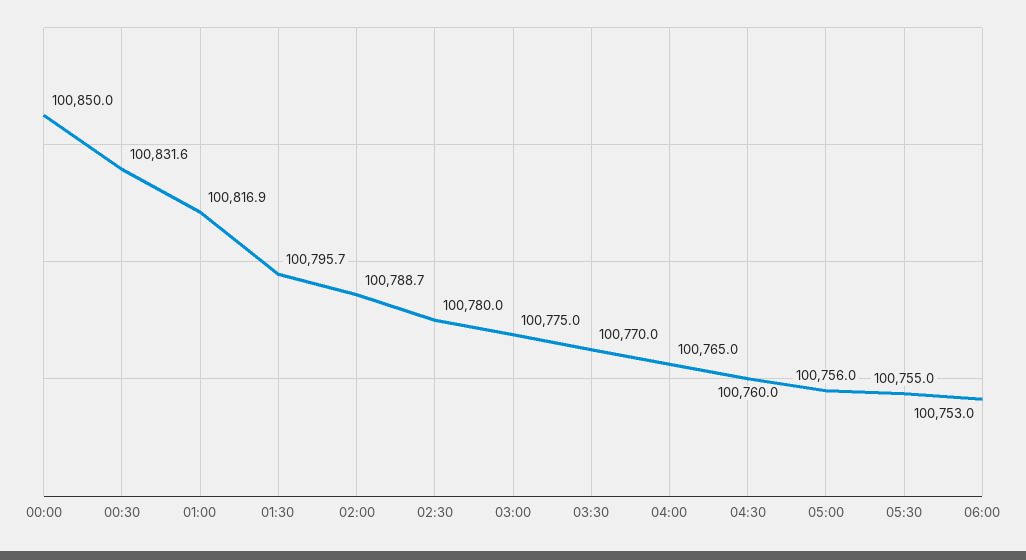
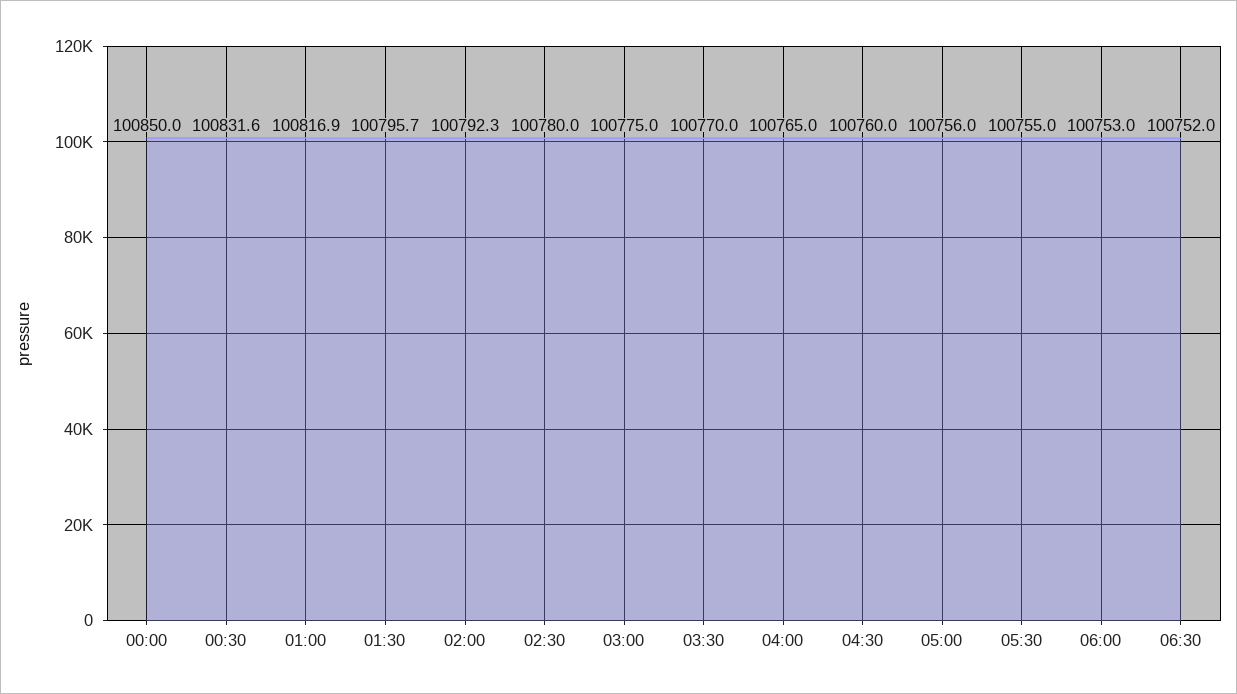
02:00: 100788.7 -> 100792.3
06:30: none -> 100752

